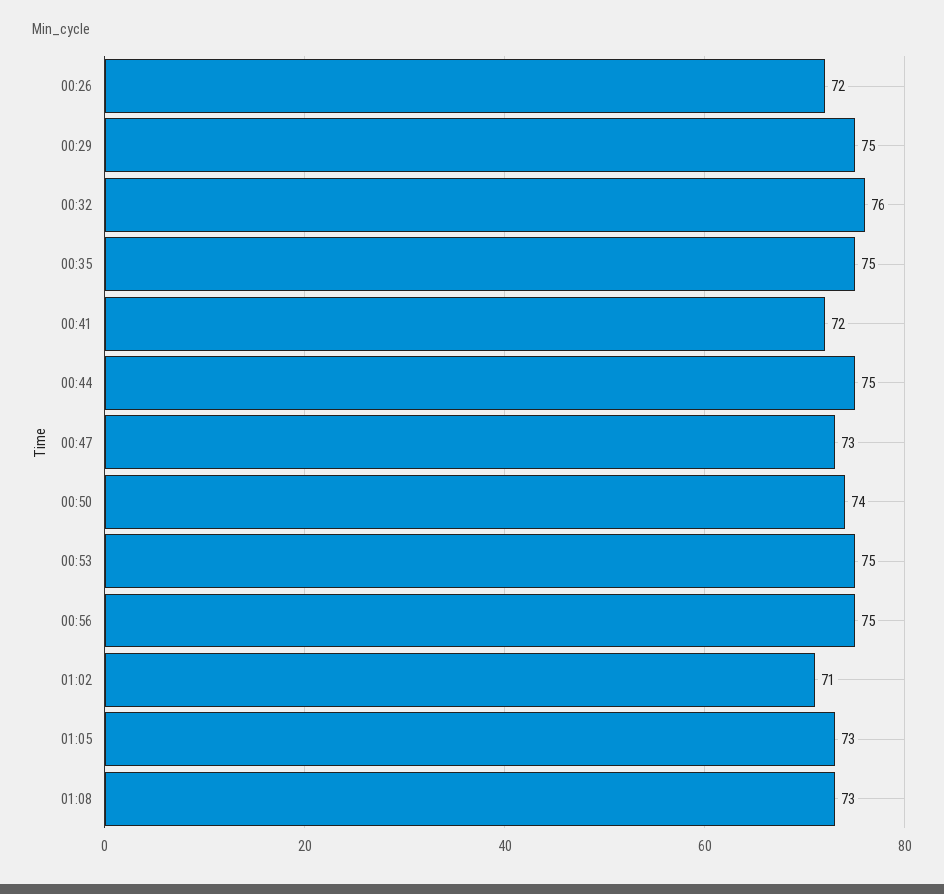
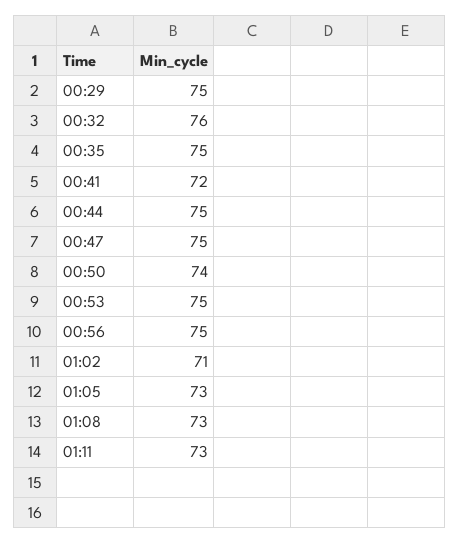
00:26: 72 -> none
00:47: 73 -> 75
01:11: none -> 73

